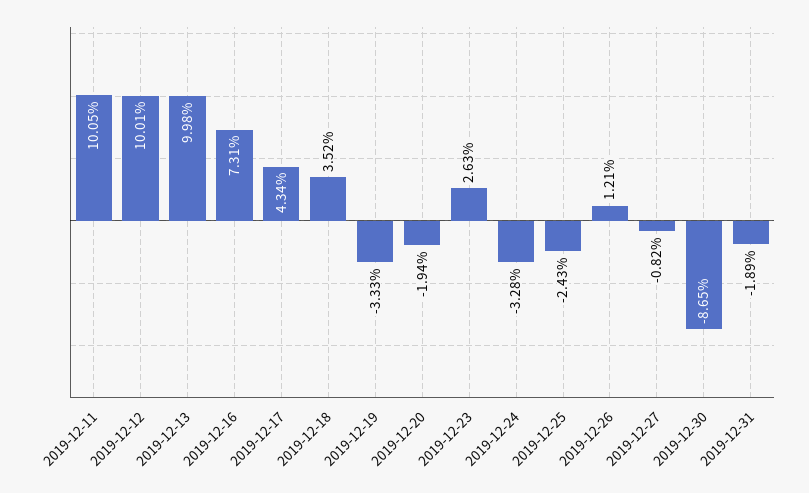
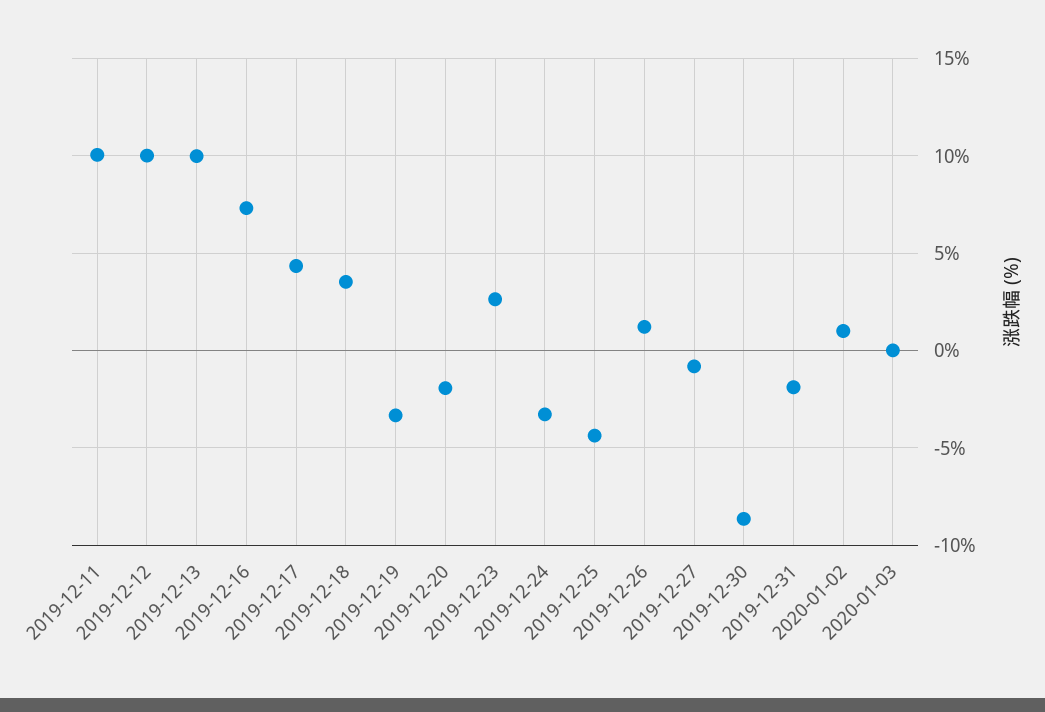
2019-12-25: -2.43 -> -4.5
2020-01-02: none -> 1
2020-01-03: none -> 0

